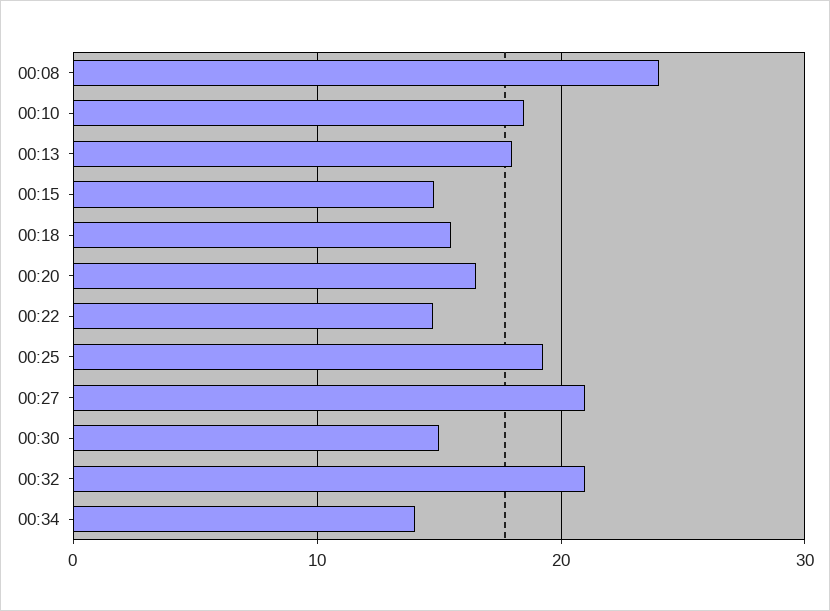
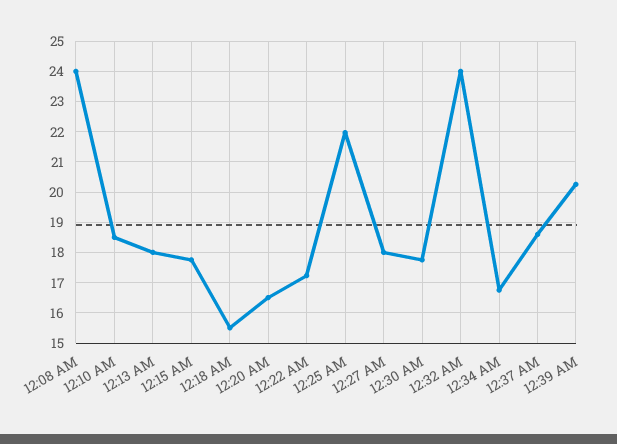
00:15: 15 -> 17.8
00:22: 15 -> 17.2
00:25: 19 -> 22
00:27: 21 -> 18
00:30: 15 -> 17.8
00:32: 21 -> 24
00:34: 14 -> 16.8
12:37 AM: none -> 18.6
12:39 AM: none -> 20.2

